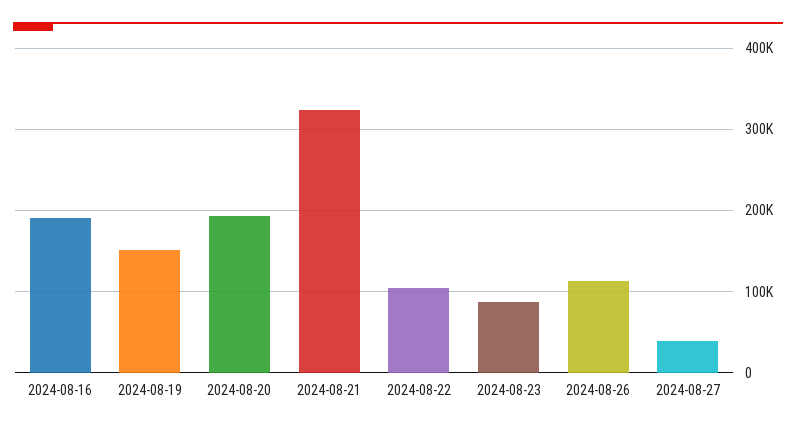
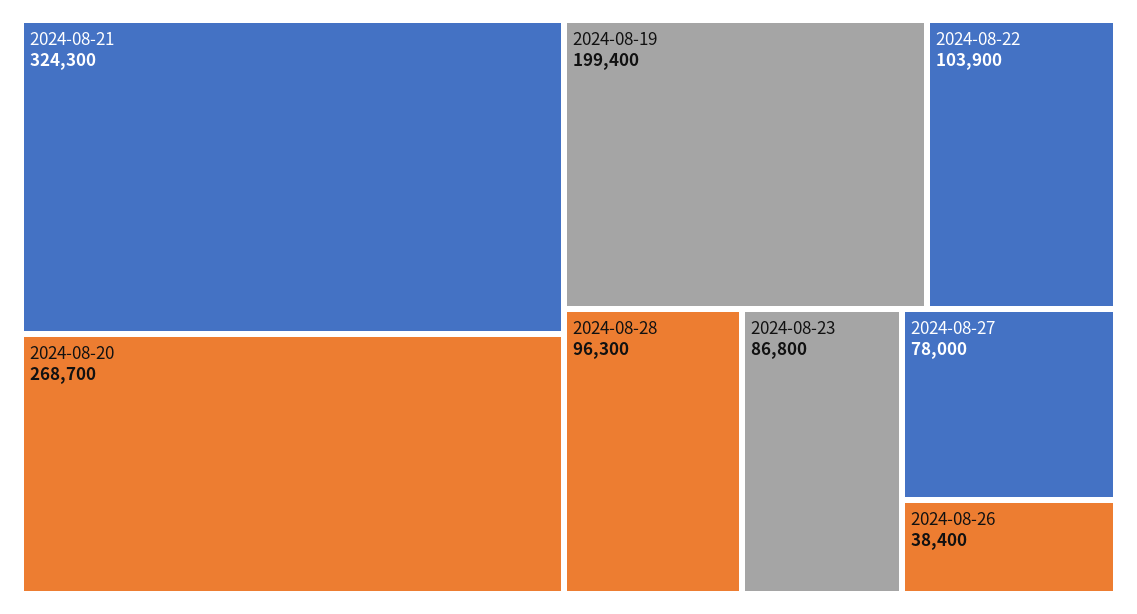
2024-08-16: 190000 -> none
2024-08-19: 150000 -> 199400
2024-08-20: 190000 -> 268700
2024-08-26: 110000 -> 38400
2024-08-27: 40000 -> 78000
2024-08-28: none -> 96300

